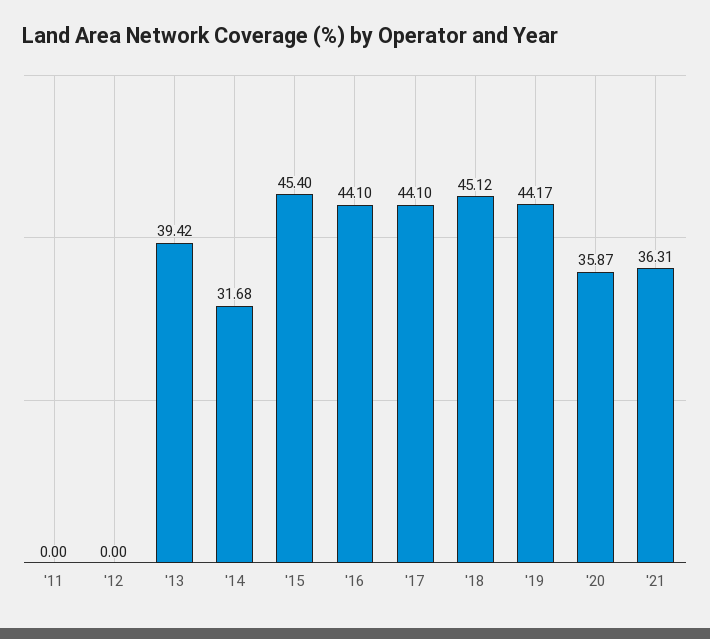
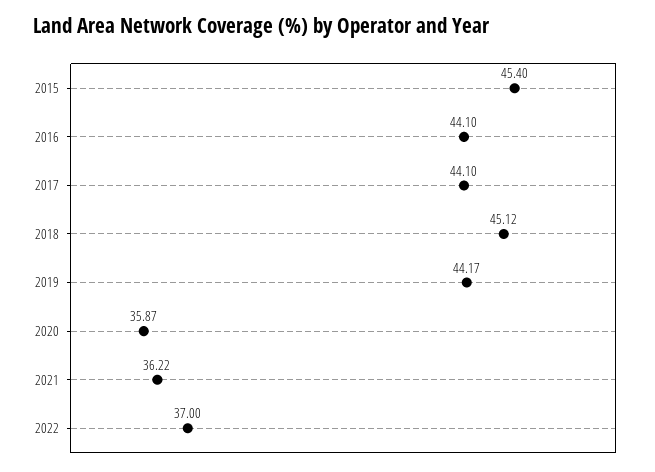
'11: 0 -> none
'12: 0 -> none
'13: 39.42 -> none
'14: 31.68 -> none
'21: 36.31 -> 36.22
2022: none -> 37

